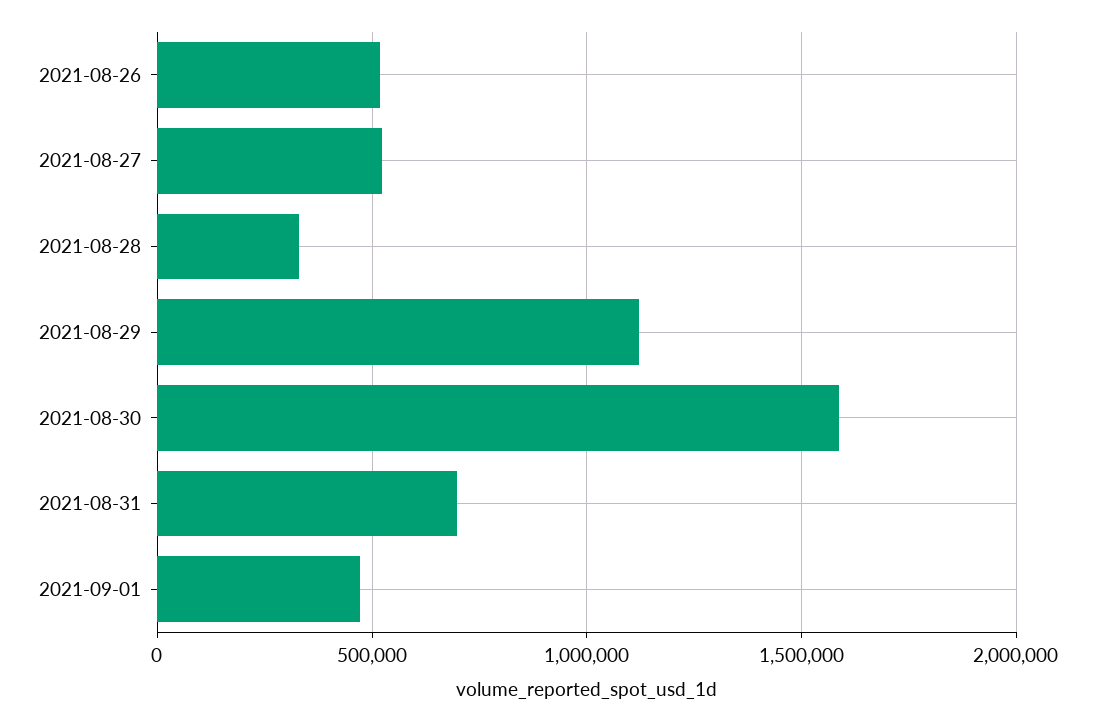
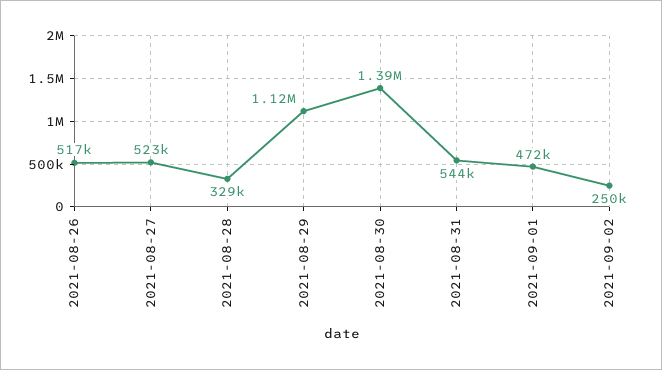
2021-08-30: 1600000 -> 1390000
2021-08-31: 700000 -> 544000
2021-09-02: none -> 250000

